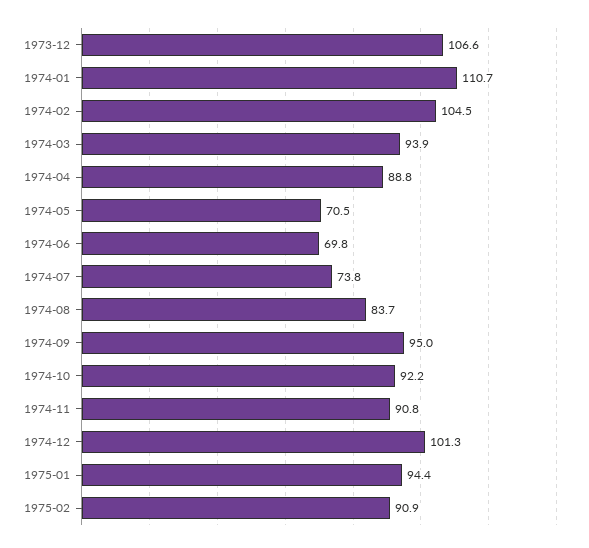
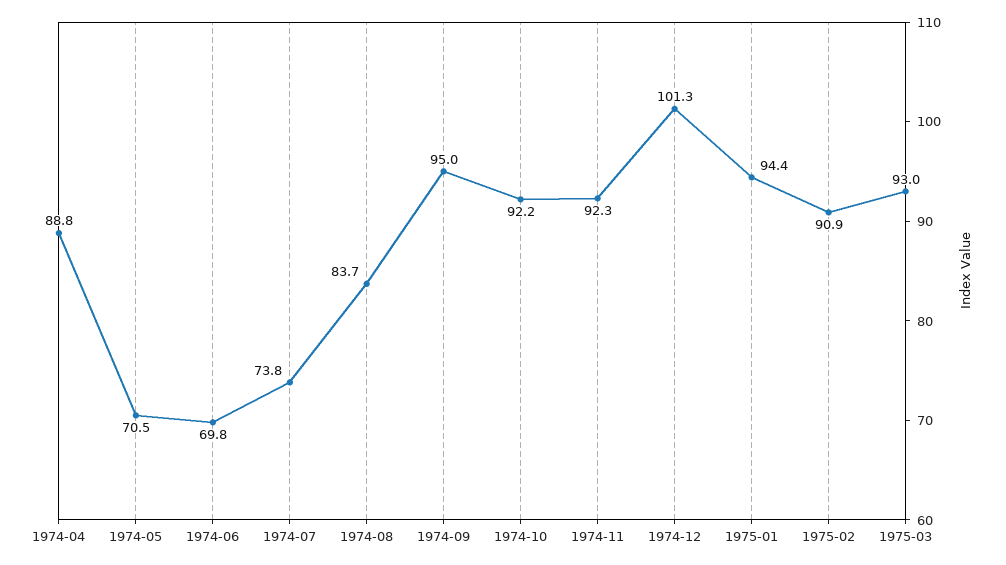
1973-12: 106.6 -> none
1974-01: 110.7 -> none
1974-02: 104.5 -> none
1974-03: 93.9 -> none
1974-11: 90.8 -> 92.3
1975-03: none -> 93

